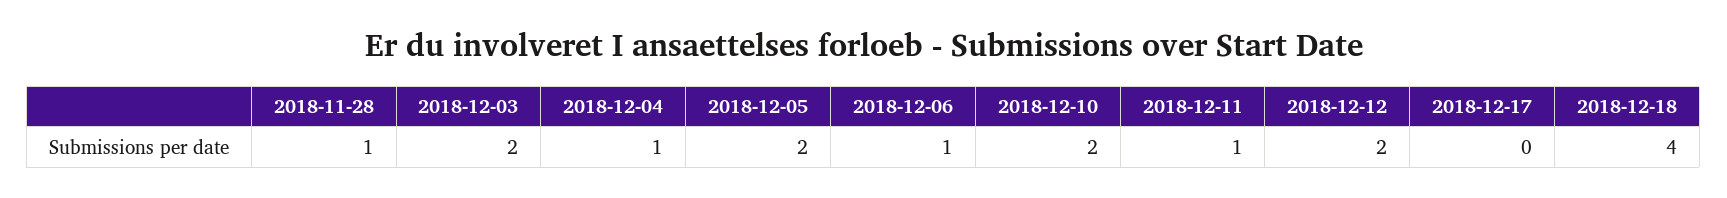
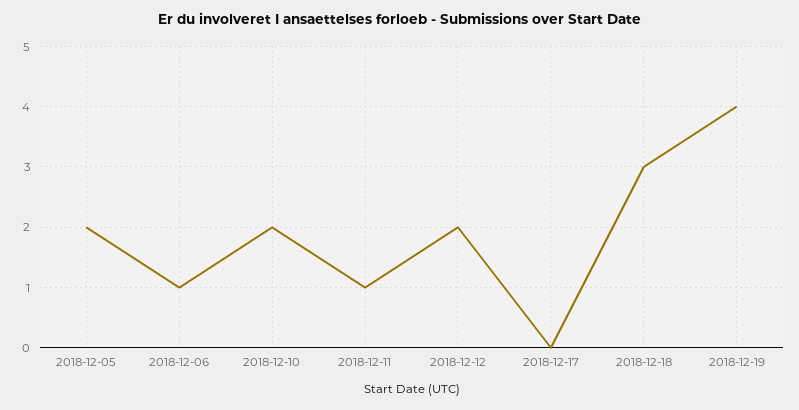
2018-11-28: 1 -> none
2018-12-03: 2 -> none
2018-12-04: 1 -> none
2018-12-18: 4 -> 3
2018-12-19: none -> 4

